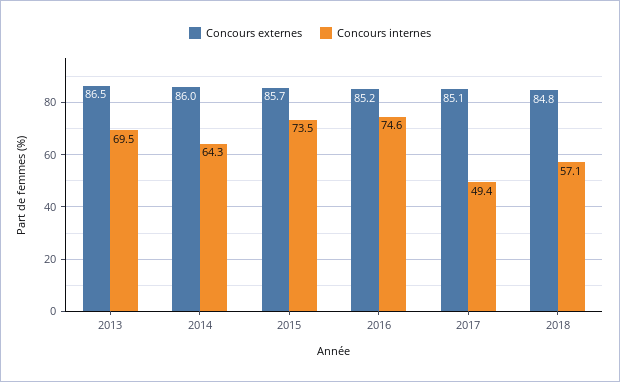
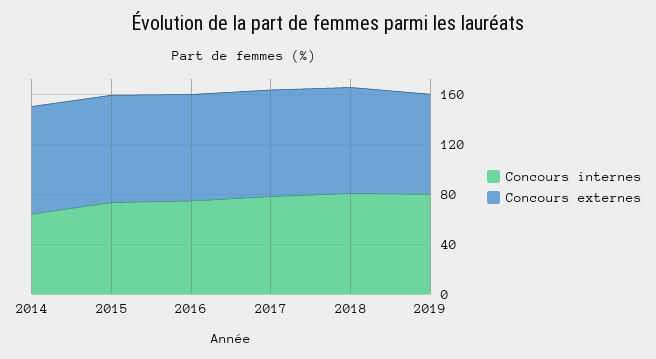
Concours externes, 2013: 86.5 -> none
Concours internes, 2013: 69.5 -> none
Concours internes, 2017: 49.4 -> 80
Concours internes, 2018: 57.1 -> 80
Concours internes, 2019: none -> 80
Concours externes, 2019: none -> 80

